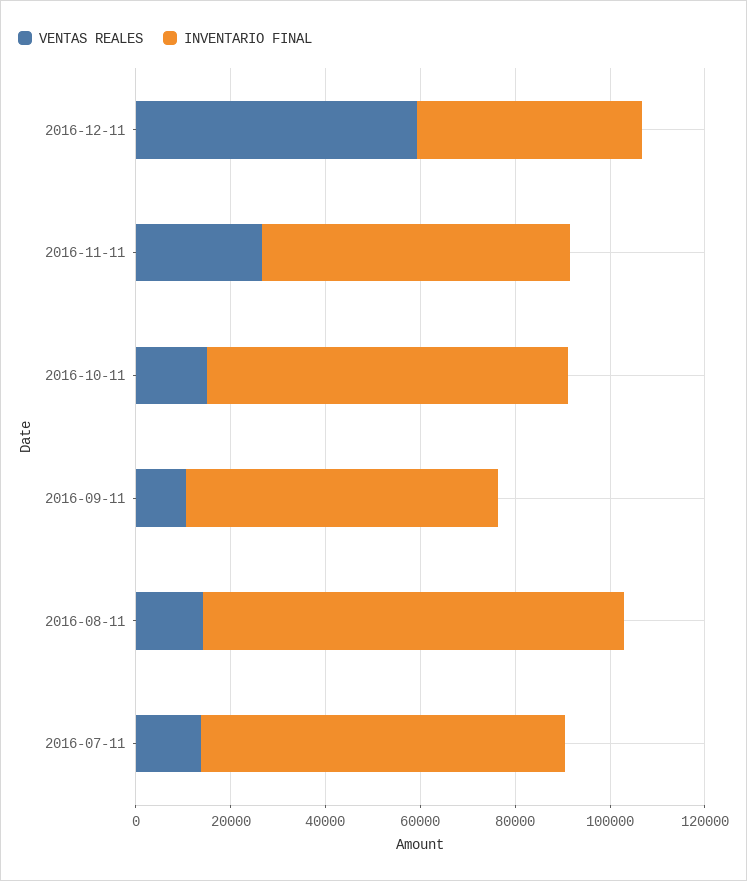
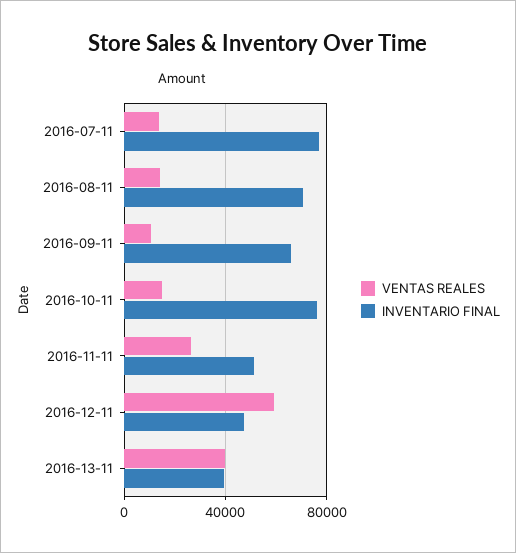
INVENTARIO FINAL, 2016-11-11: 65000 -> 50000
INVENTARIO FINAL, 2016-08-11: 90000 -> 70000
VENTAS REALES, 2016-13-11: none -> 40000
INVENTARIO FINAL, 2016-13-11: none -> 40000

